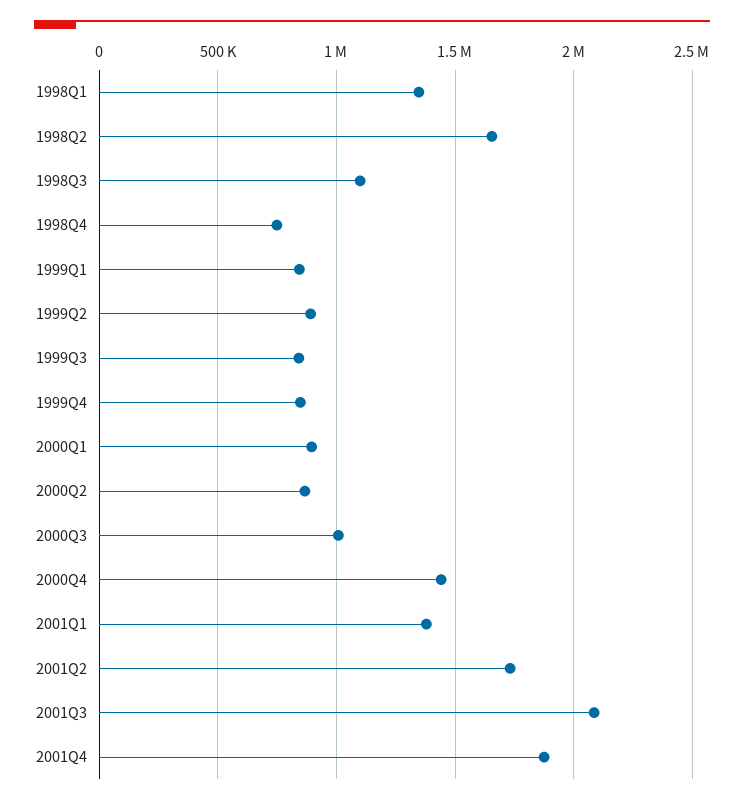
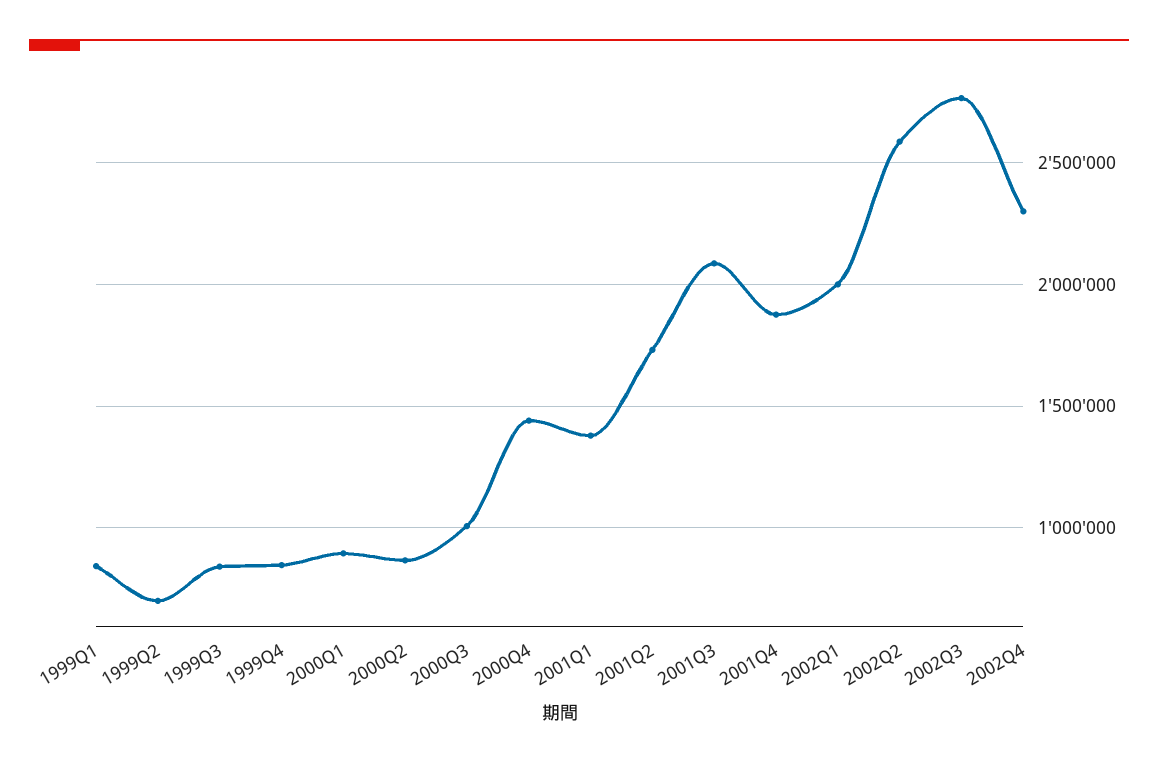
1998Q1: 1350000 -> none
1998Q2: 1650000 -> none
1998Q3: 1100000 -> none
1998Q4: 750000 -> none
1999Q2: 900000 -> 700000
2002Q1: none -> 2000000
2002Q2: none -> 2600000
2002Q3: none -> 2750000
2002Q4: none -> 2300000

